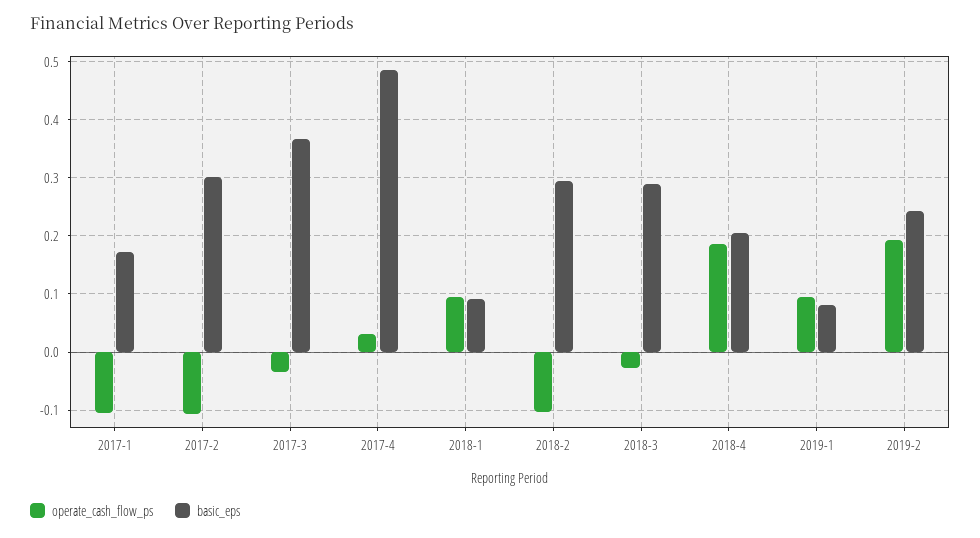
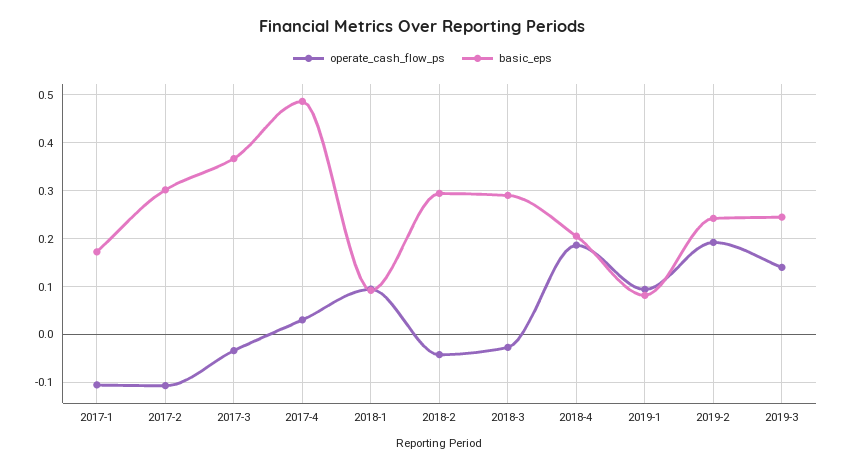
operate_cash_flow_ps, 2018-2: -0.1 -> -0.04
operate_cash_flow_ps, 2019-3: none -> 0.14
basic_eps, 2019-3: none -> 0.24

